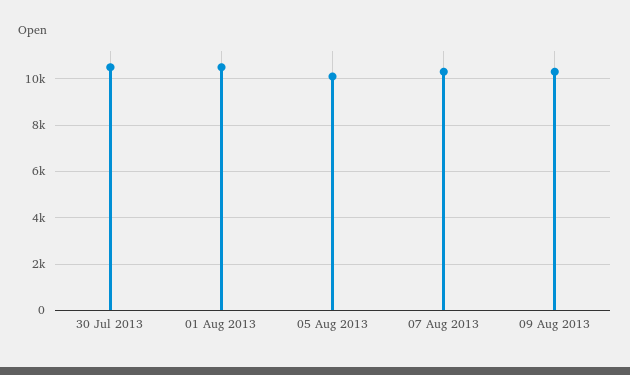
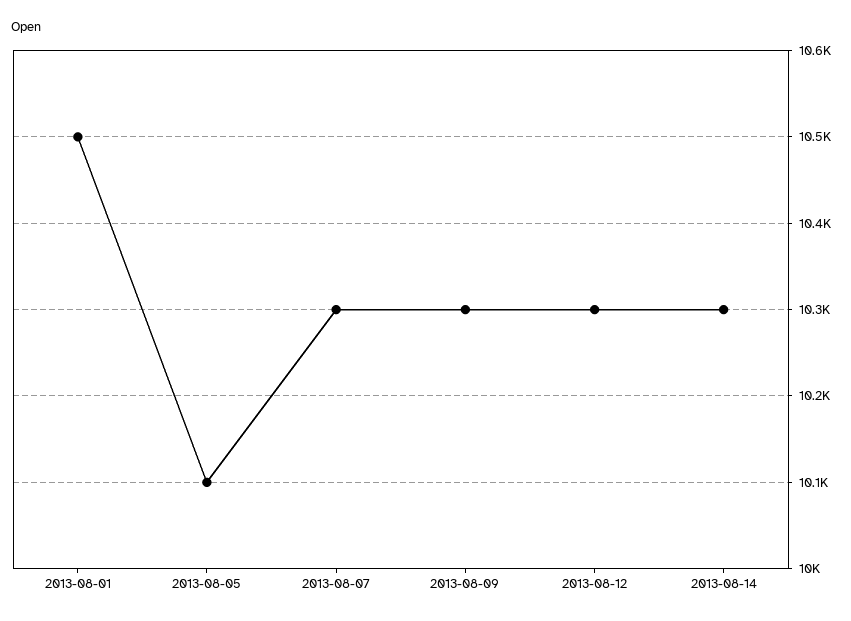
30 Jul 2013: 10500 -> none
2013-08-12: none -> 10300
2013-08-14: none -> 10300

